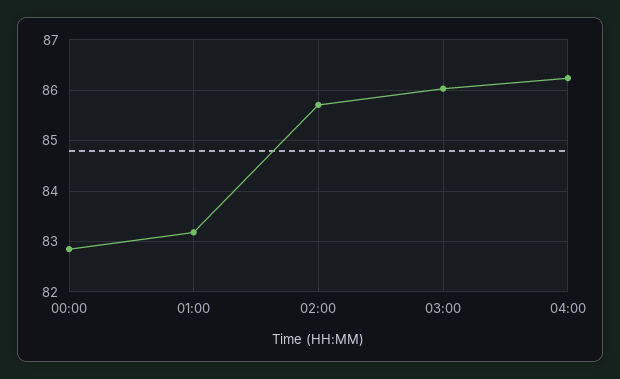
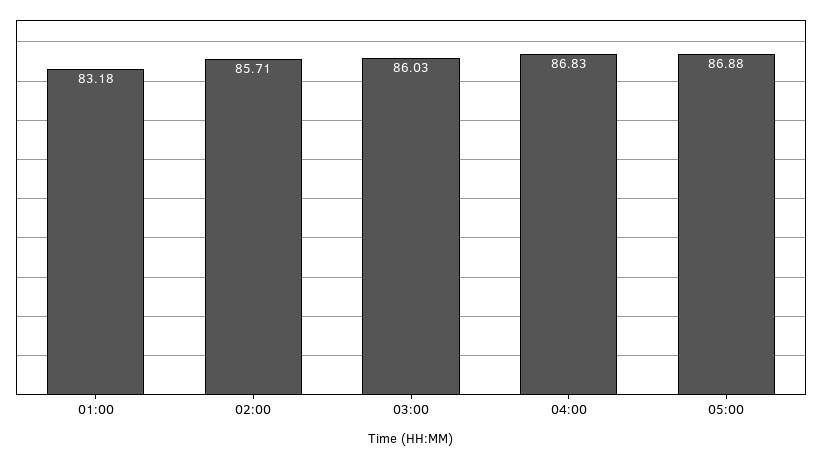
00:00: 82.8 -> none
04:00: 86.2 -> 86.83
05:00: none -> 86.88

